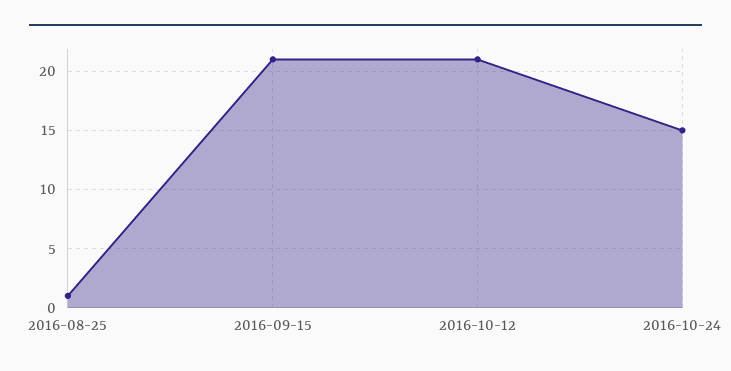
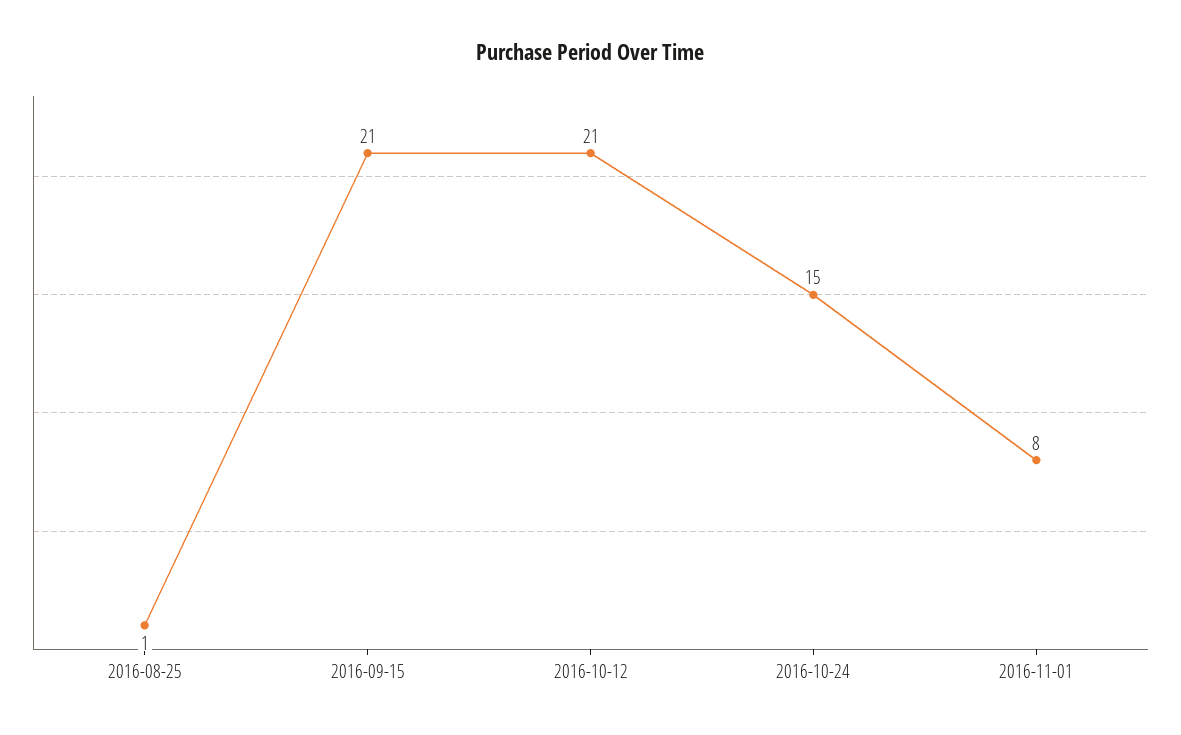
2016-11-01: none -> 8

